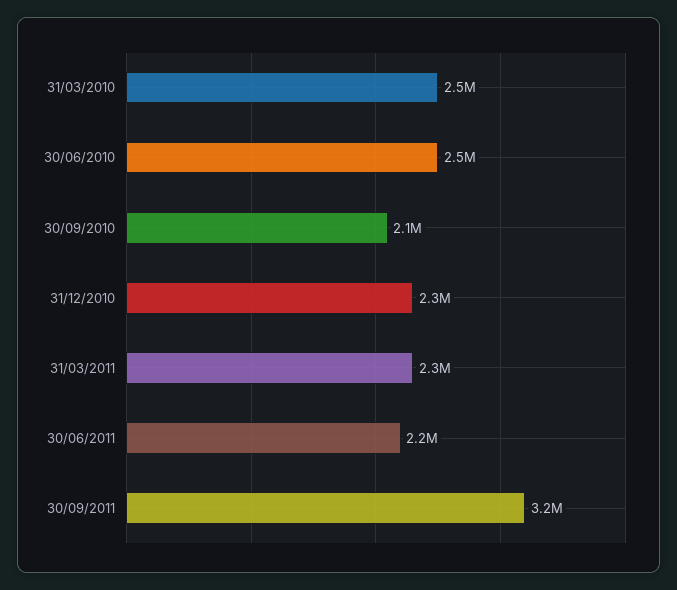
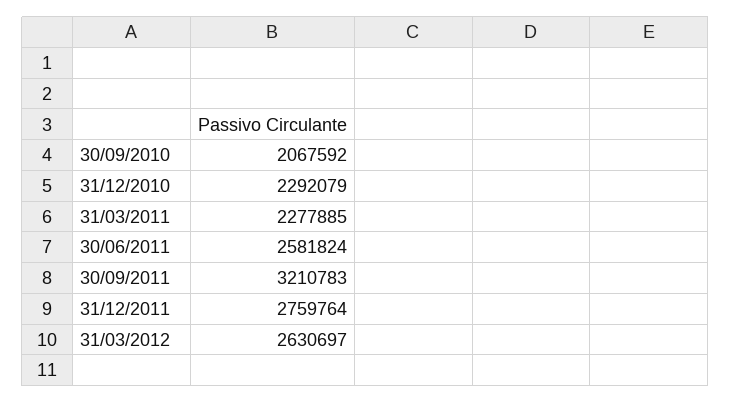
31/03/2010: 2500000 -> none
30/06/2010: 2500000 -> none
30/06/2011: 2200000 -> 2581824
31/12/2011: none -> 2759764
31/03/2012: none -> 2630697

